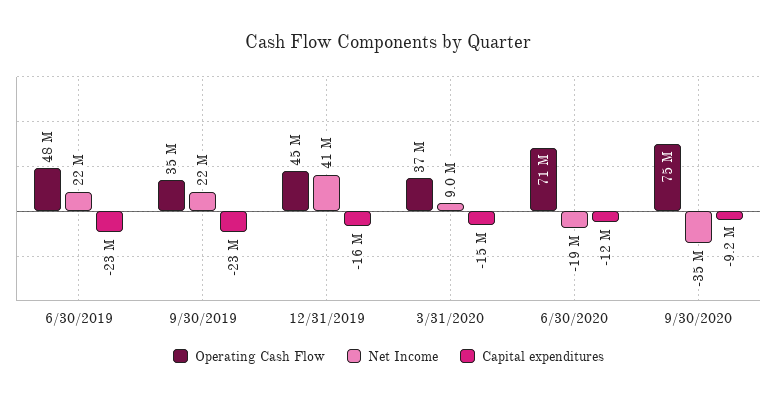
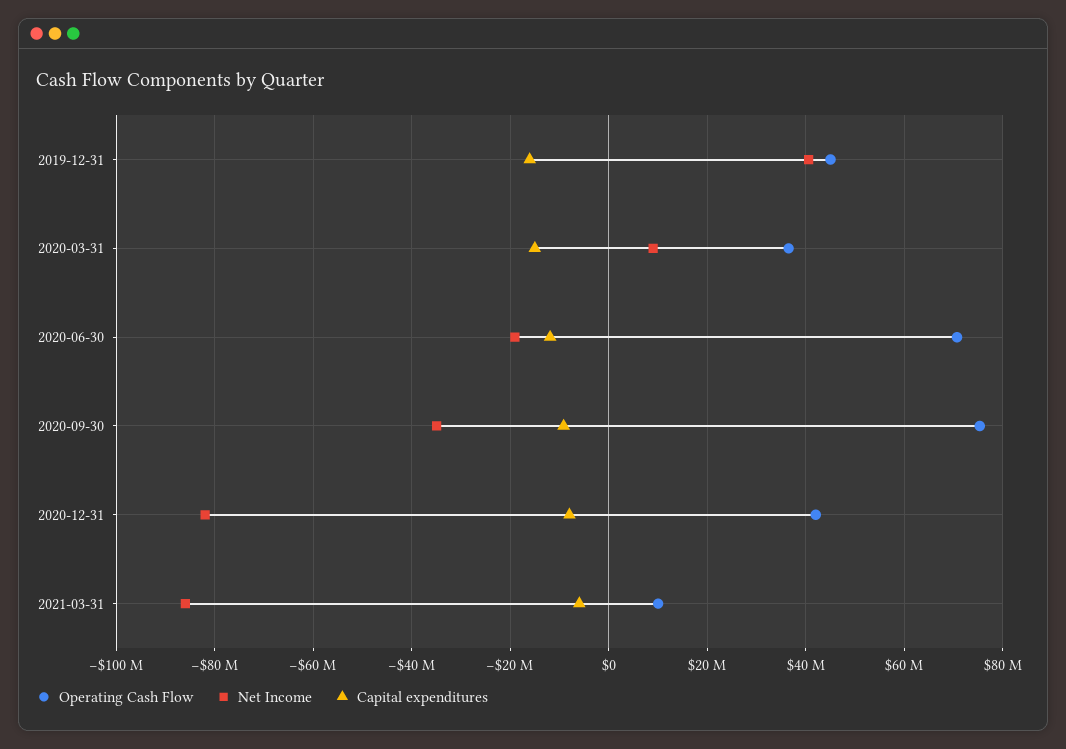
Operating Cash Flow, 6/30/2019: 48000000 -> none
Net Income, 6/30/2019: 22000000 -> none
Capital expenditures, 6/30/2019: -23000000 -> none
Operating Cash Flow, 9/30/2019: 35000000 -> none
Net Income, 9/30/2019: 22000000 -> none
Capital expenditures, 9/30/2019: -23000000 -> none
Operating Cash Flow, 2020-12-31: none -> 42000000
Net Income, 2020-12-31: none -> -82000000
Capital expenditures, 2020-12-31: none -> -8000000
Operating Cash Flow, 2021-03-31: none -> 10000000
Net Income, 2021-03-31: none -> -86000000
Capital expenditures, 2021-03-31: none -> -6000000

